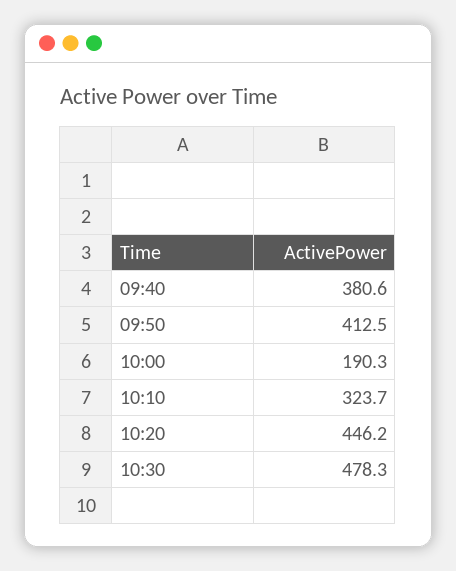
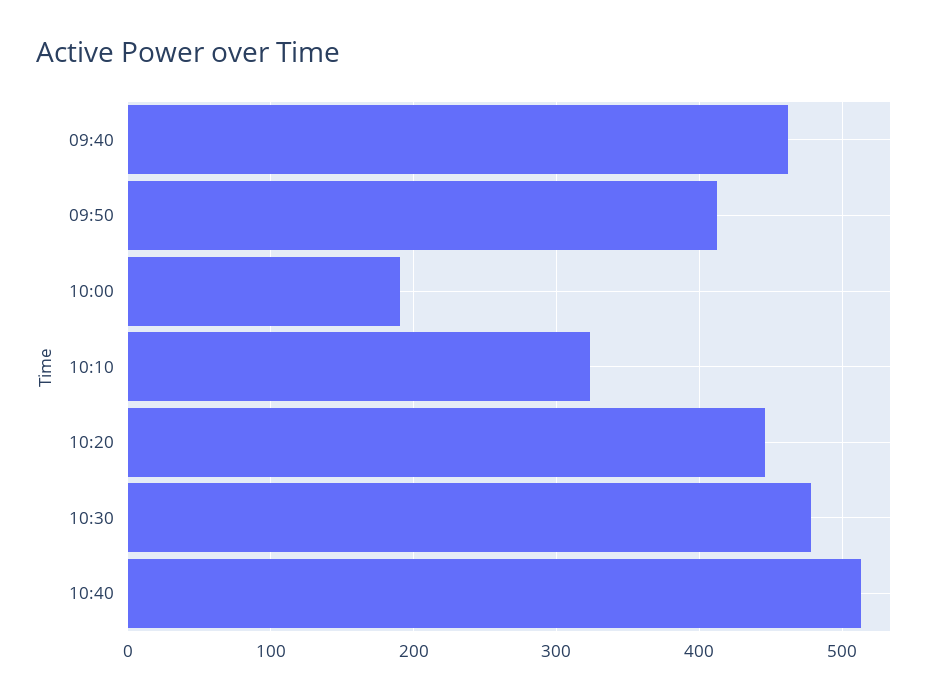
09:40: 380.6 -> 460
10:40: none -> 510

